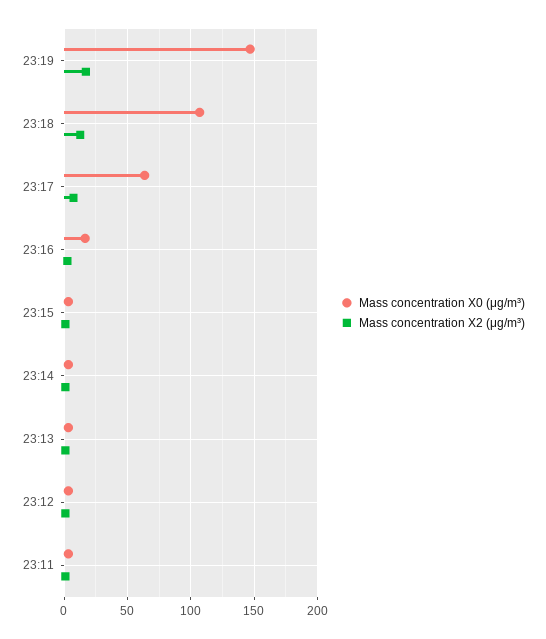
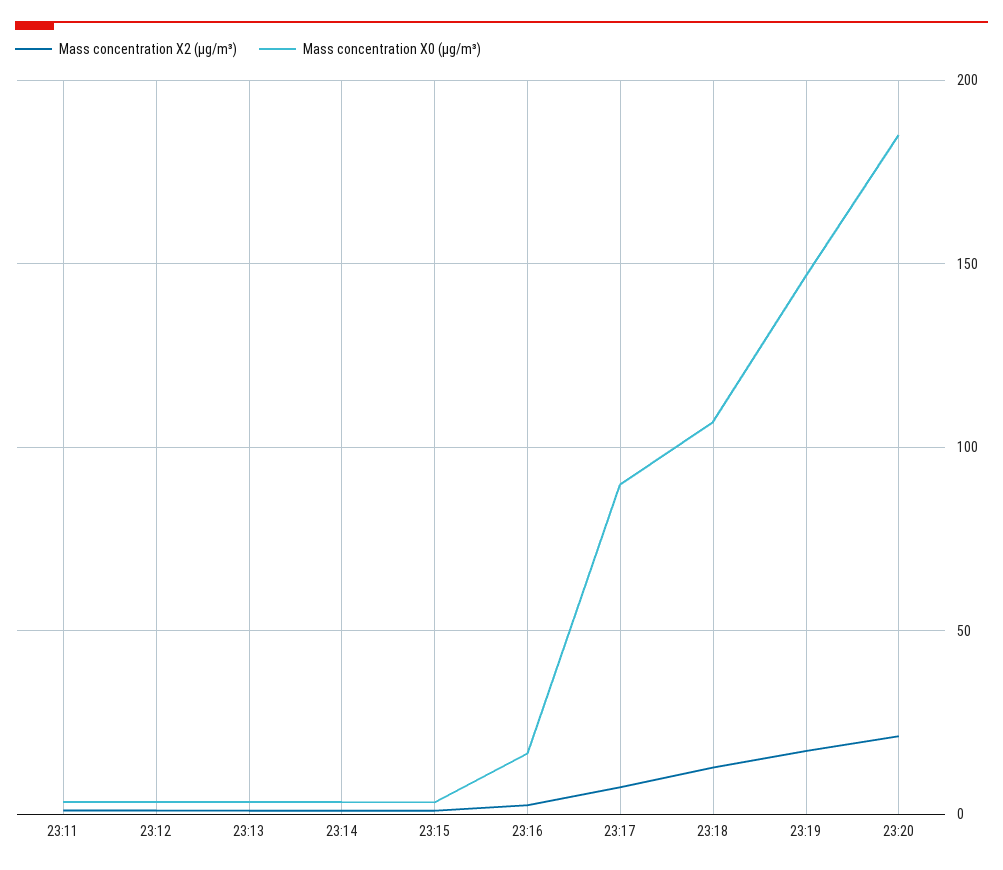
Mass concentration X0 (μg/m³), 23:17: 65 -> 90
Mass concentration X2 (μg/m³), 23:20: none -> 20
Mass concentration X0 (μg/m³), 23:20: none -> 185

